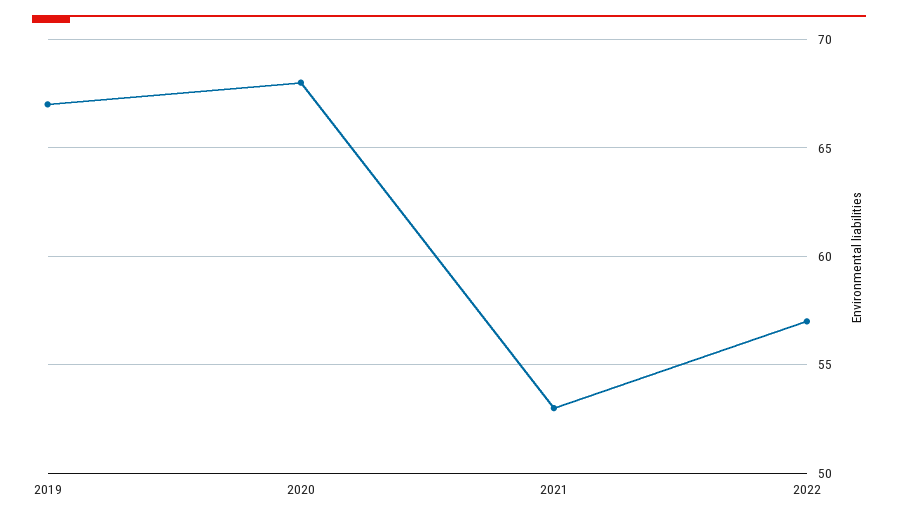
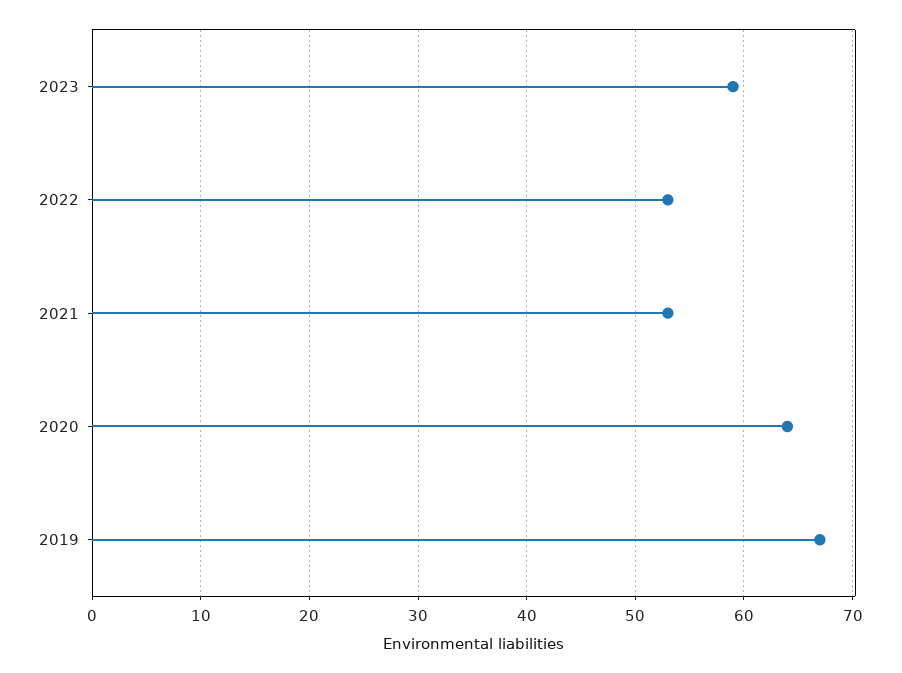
2020: 68 -> 64
2022: 57 -> 53
2023: none -> 59

